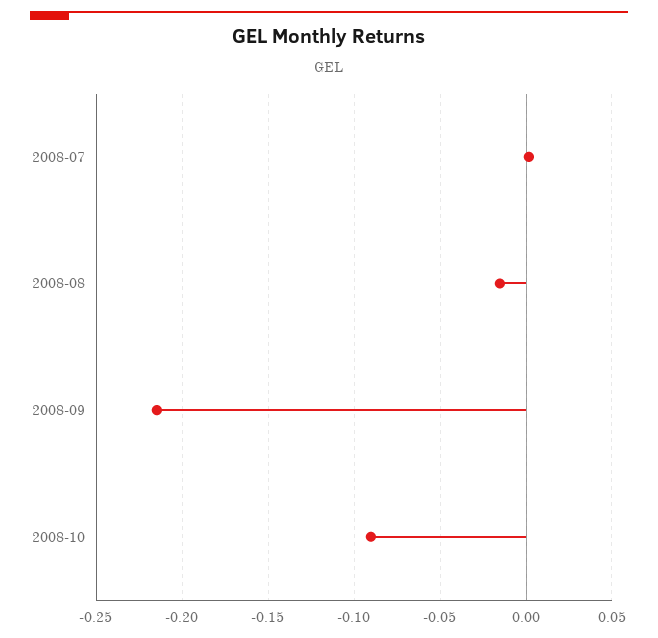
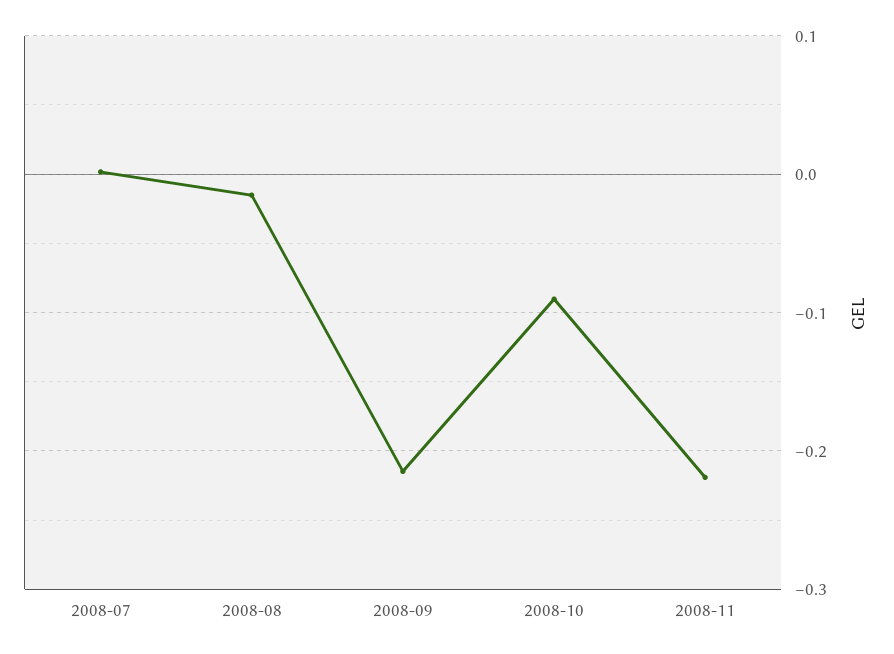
2008-11: none -> -0.22

